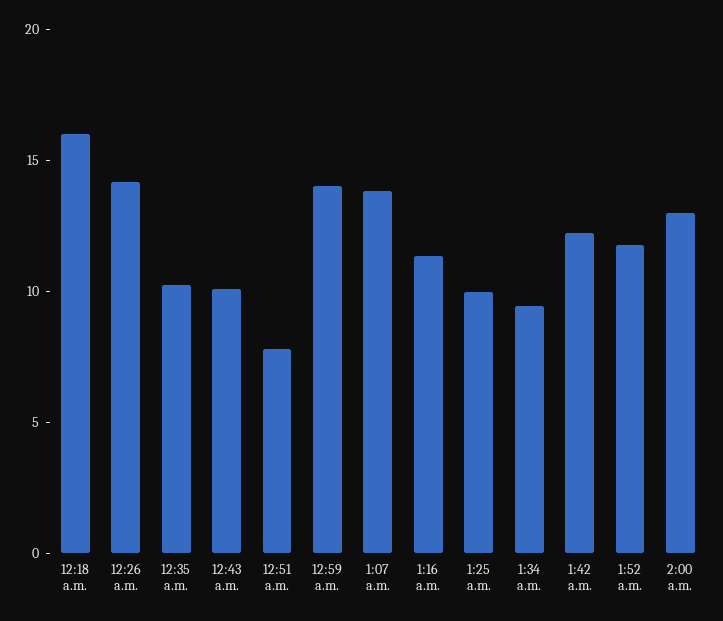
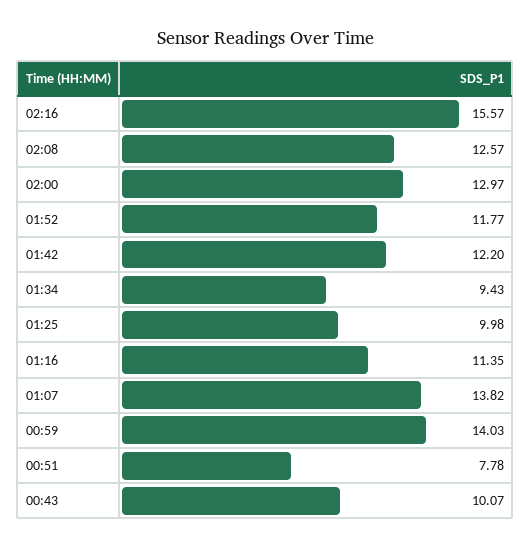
12:18 a.m.: 16 -> none
12:26 a.m.: 14 -> none
12:35 a.m.: 10 -> none
02:16: none -> 15.57
02:08: none -> 12.57

